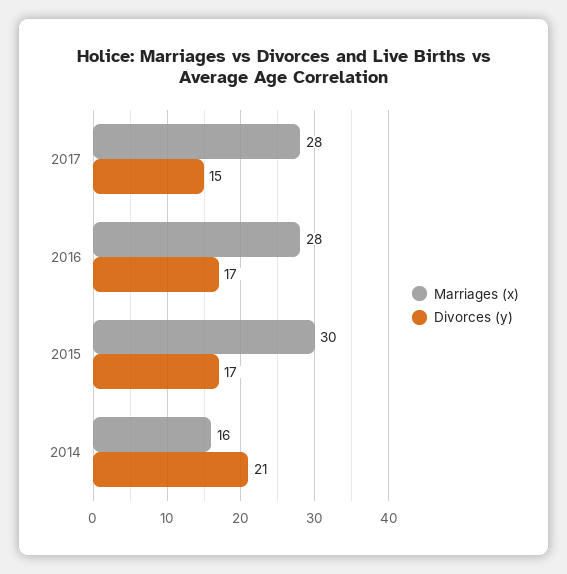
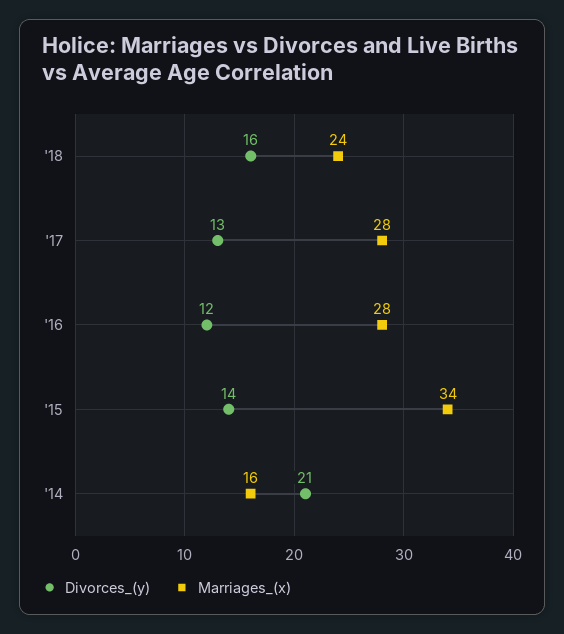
Divorces (y), 2017: 15 -> 13
Divorces (y), 2016: 17 -> 12
Marriages (x), 2015: 30 -> 34
Divorces (y), 2015: 17 -> 14
Divorces (y), '18: none -> 16
Marriages (x), '18: none -> 24

